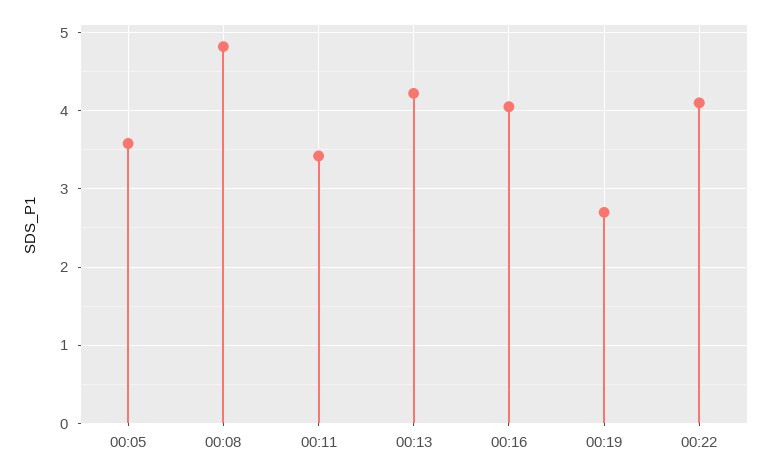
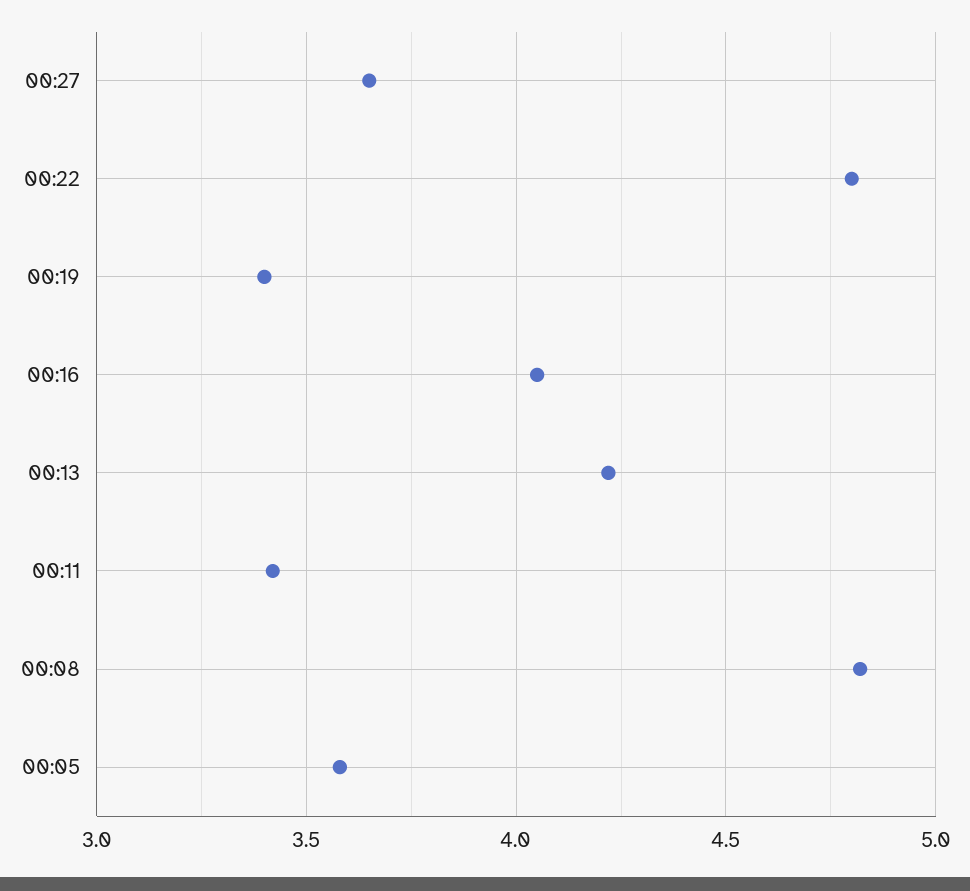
00:19: 2.7 -> 3.4
00:22: 4.1 -> 4.8
00:27: none -> 3.65

